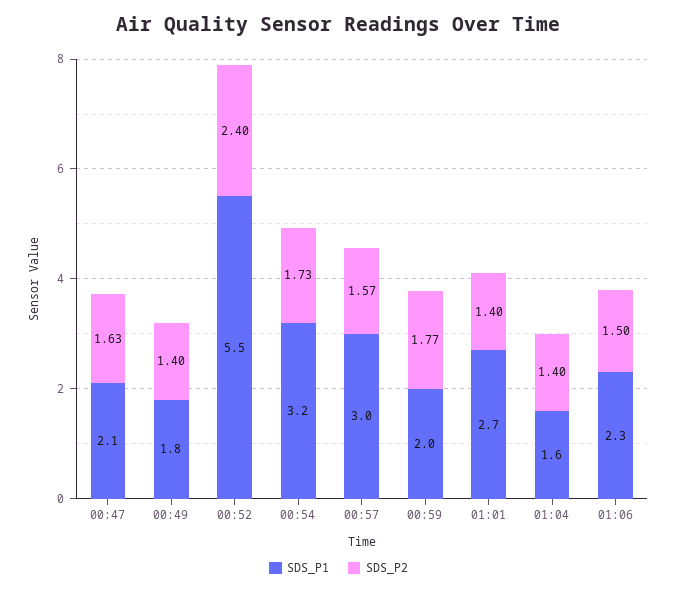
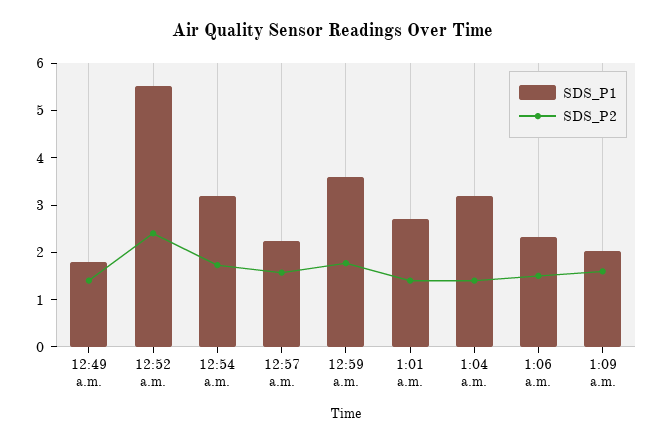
SDS_P1, 00:47: 2.1 -> none
SDS_P2, 00:47: 1.63 -> none
SDS_P1, 00:57: 3 -> 2.2
SDS_P1, 00:59: 2 -> 3.6
SDS_P1, 01:04: 1.6 -> 3.2
SDS_P1, 1:09 a.m.: none -> 2
SDS_P2, 1:09 a.m.: none -> 1.6

